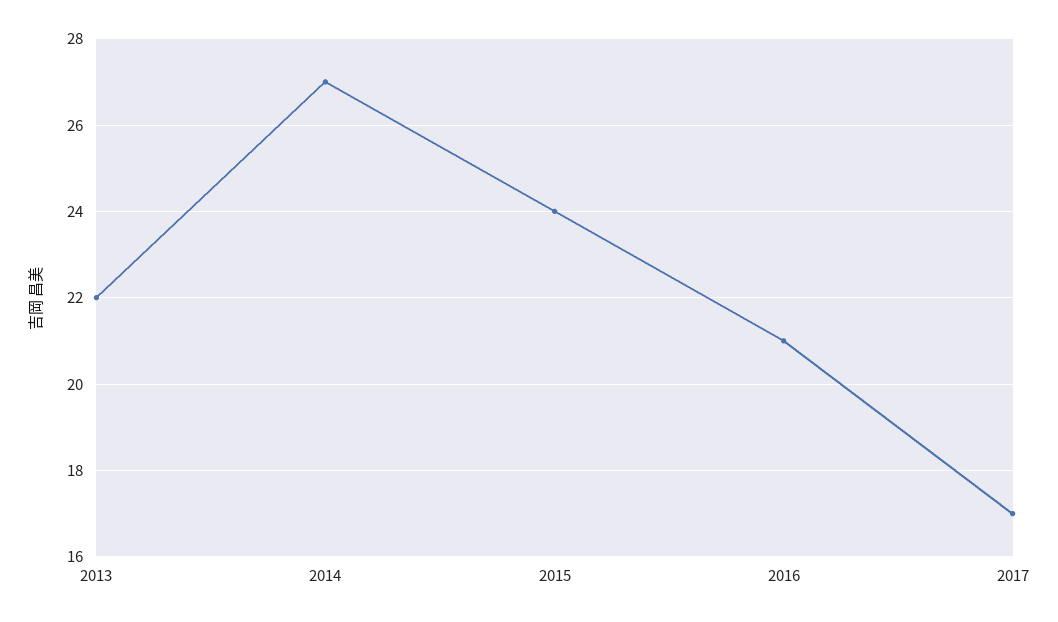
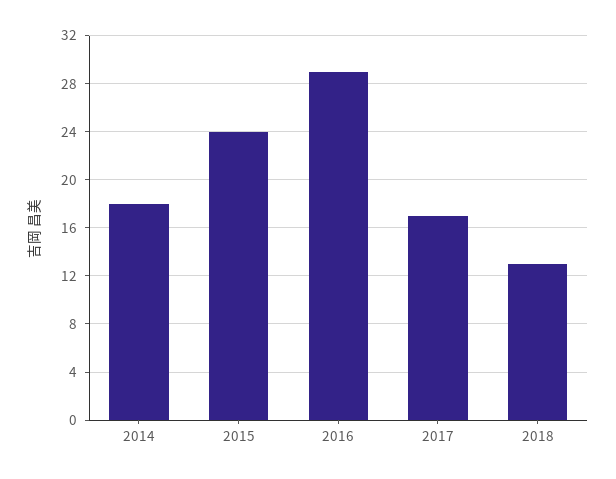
2013: 22 -> none
2014: 27 -> 18
2016: 21 -> 29
2018: none -> 13

